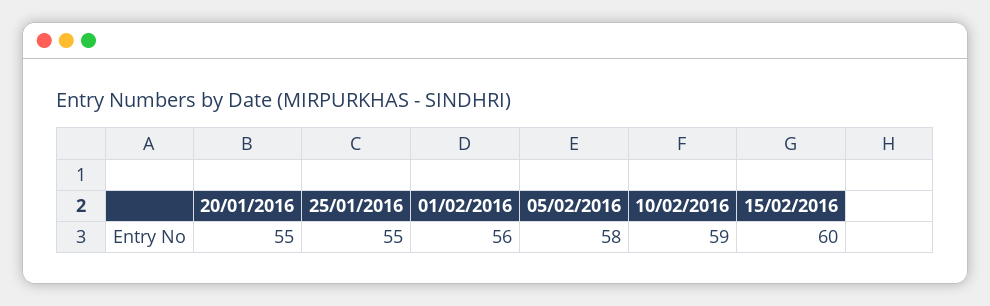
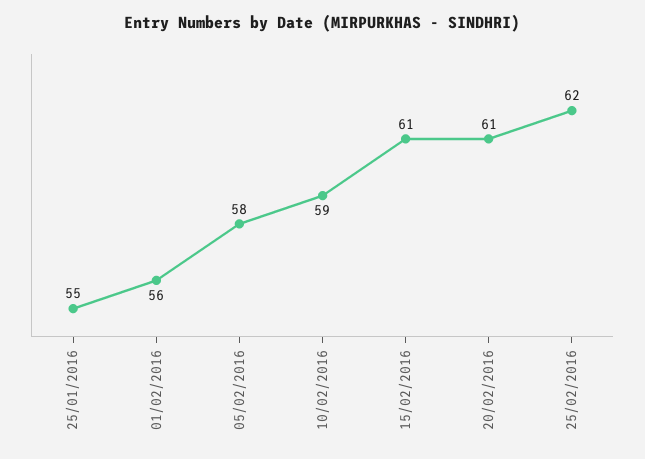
20/01/2016: 55 -> none
15/02/2016: 60 -> 61
20/02/2016: none -> 61
25/02/2016: none -> 62

